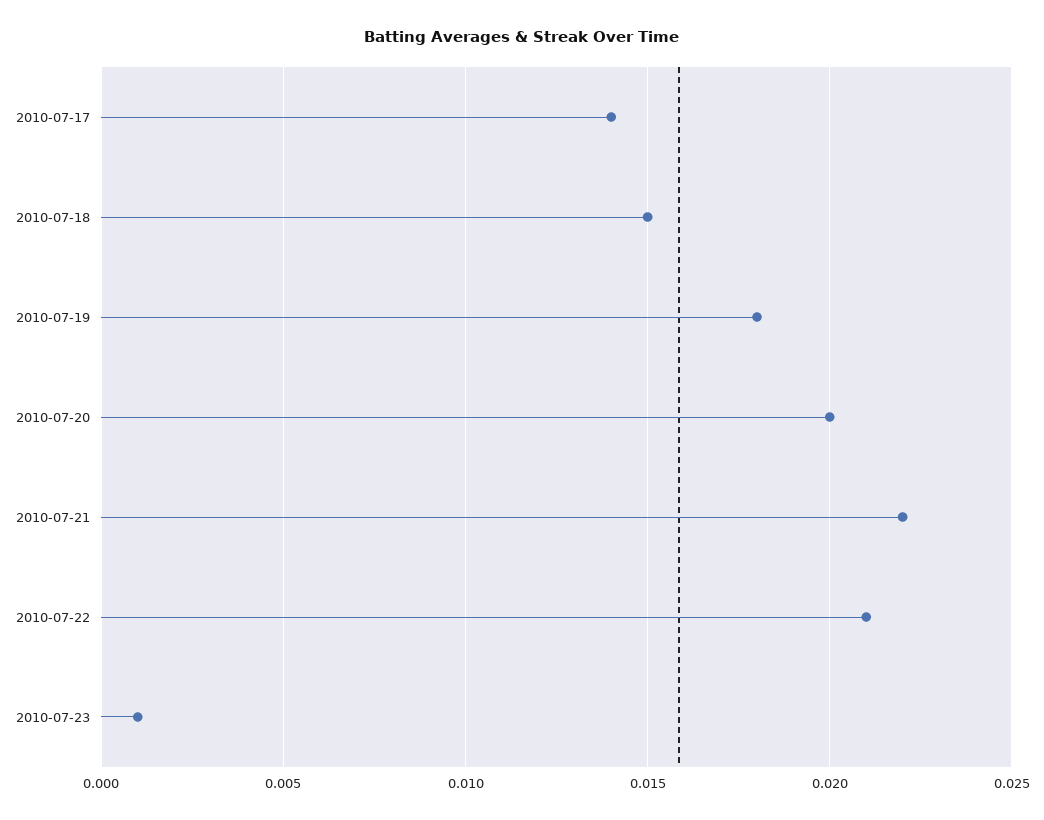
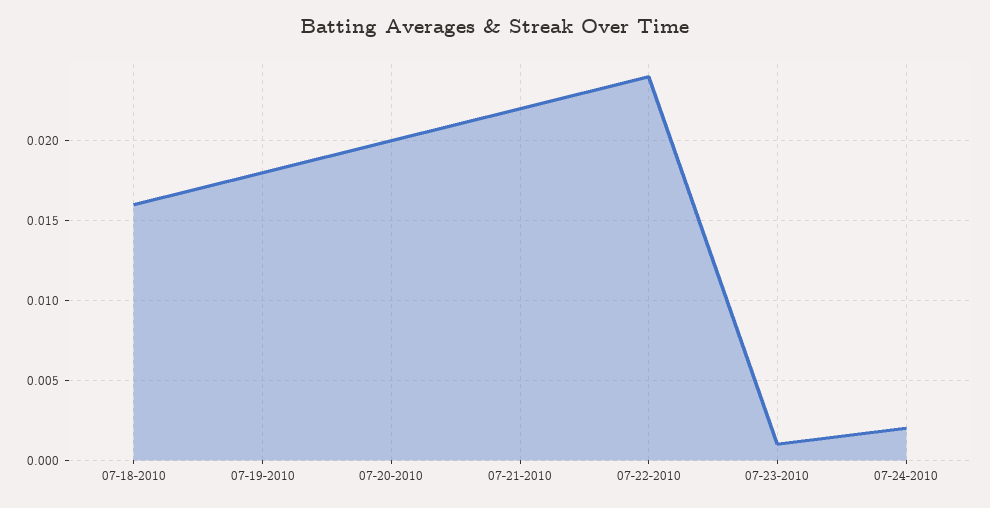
2010-07-17: 0.014 -> none
2010-07-18: 0.015 -> 0.016
2010-07-22: 0.021 -> 0.024
07-24-2010: none -> 0.002

